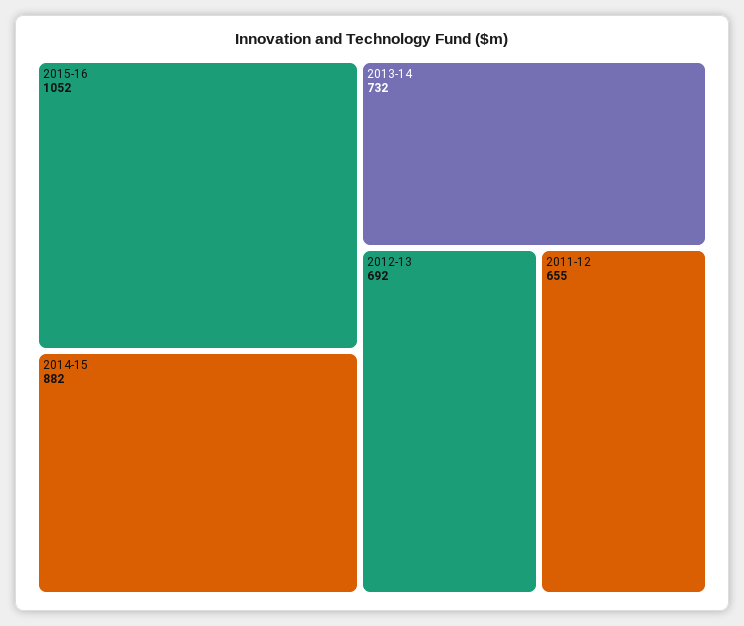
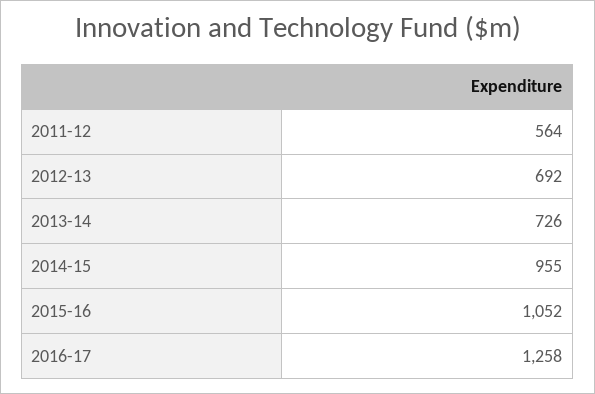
2014-15: 882 -> 955
2013-14: 732 -> 726
2011-12: 655 -> 564
2016-17: none -> 1258

